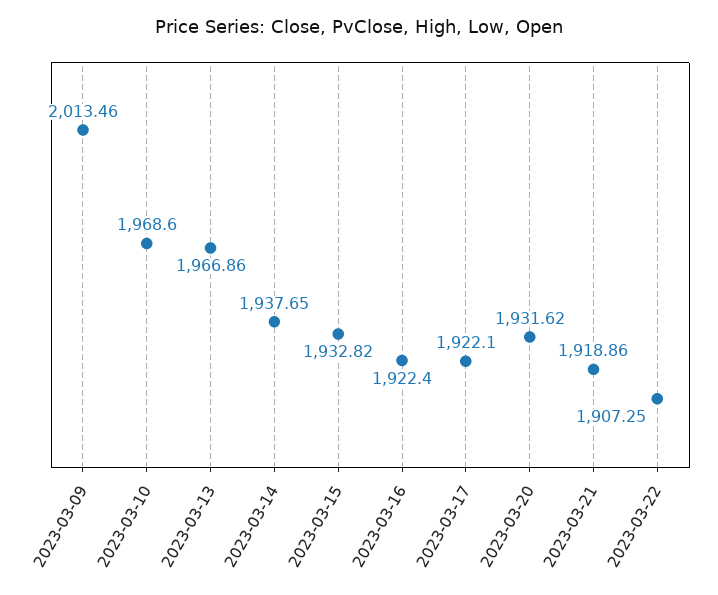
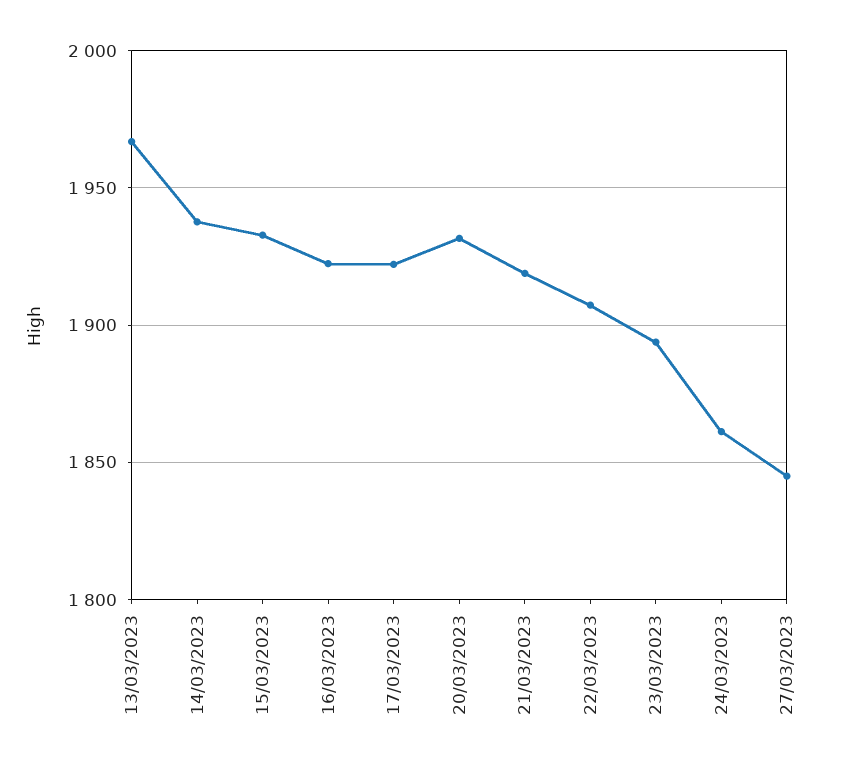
2023-03-09: 2013.46 -> none
2023-03-10: 1968.6 -> none
23/03/2023: none -> 1895
24/03/2023: none -> 1860
27/03/2023: none -> 1845

